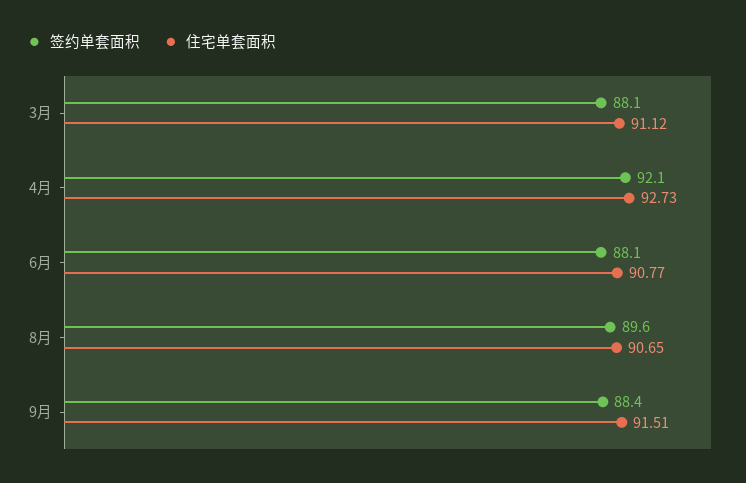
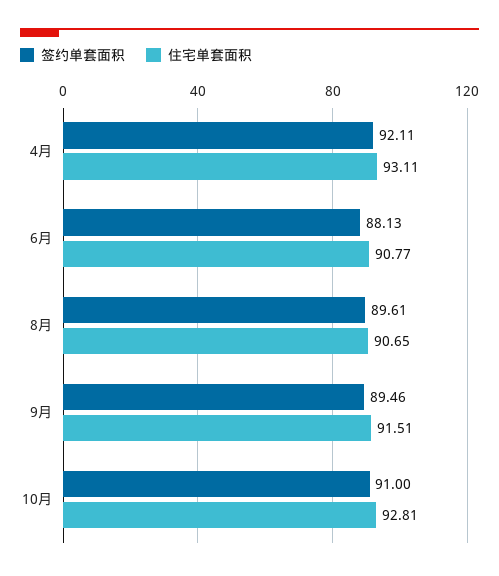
签约单套面积, 3月: 88.1 -> none
住宅单套面积, 3月: 91.12 -> none
住宅单套面积, 4月: 92.73 -> 93.11
签约单套面积, 9月: 88.4 -> 89.46
签约单套面积, 10月: none -> 91
住宅单套面积, 10月: none -> 92.81

